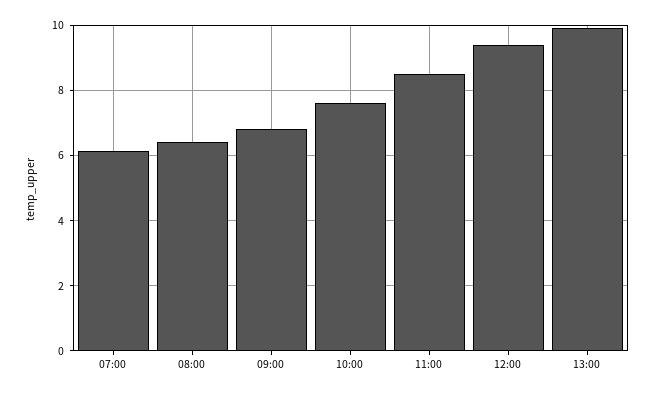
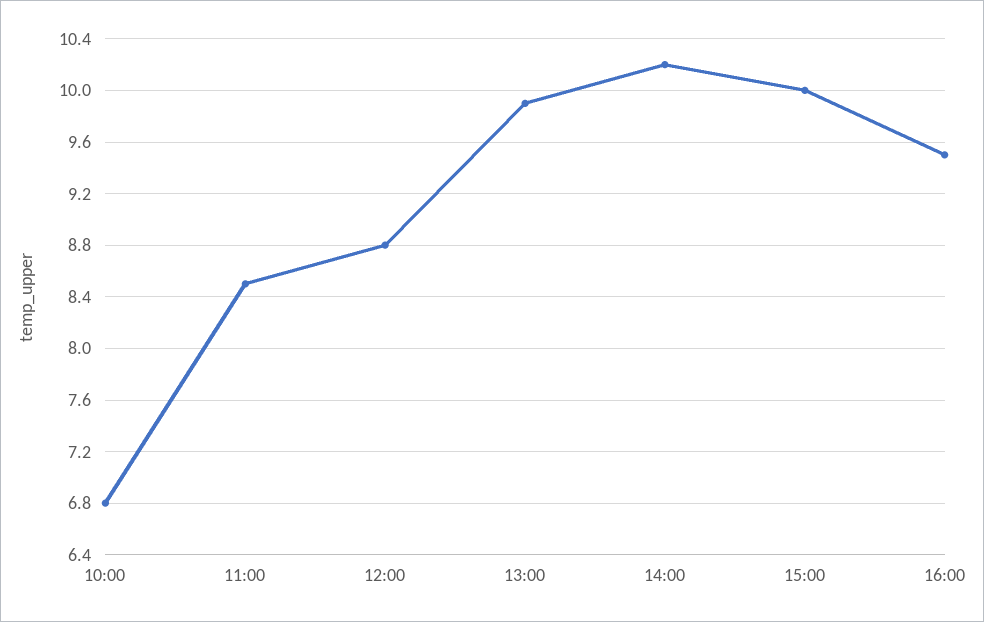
07:00: 6.2 -> none
08:00: 6.4 -> none
09:00: 6.8 -> none
10:00: 7.6 -> 6.8
12:00: 9.4 -> 8.8
14:00: none -> 10.2
15:00: none -> 10
16:00: none -> 9.5

